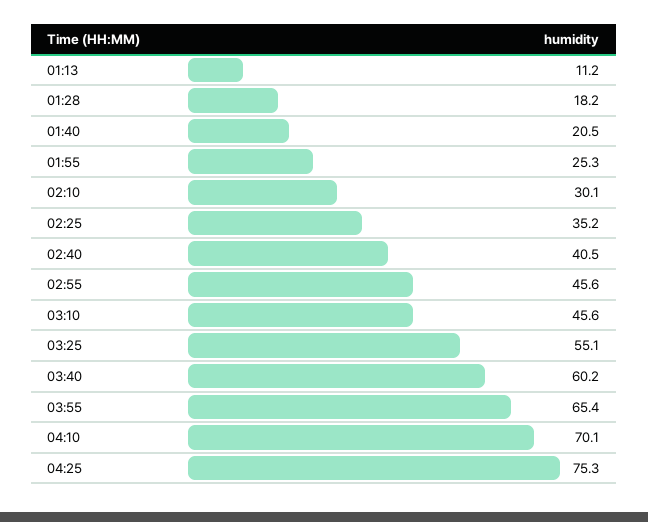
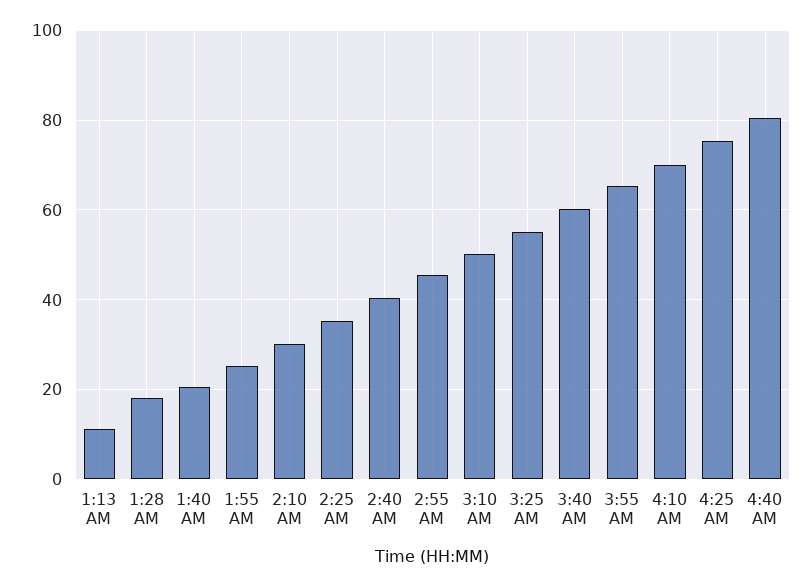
03:10: 45.6 -> 50
4:40 AM: none -> 80

